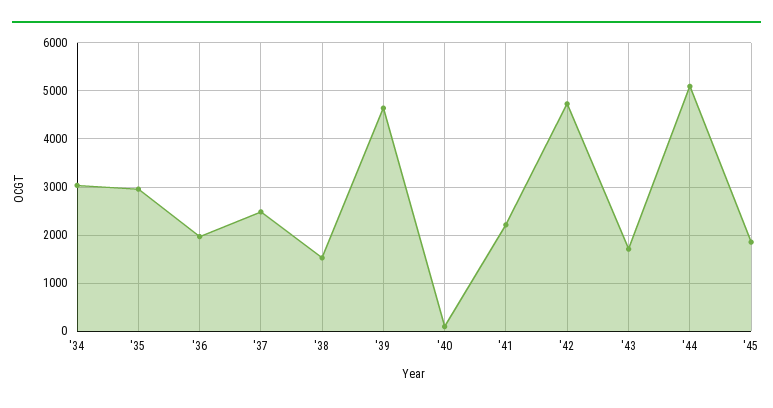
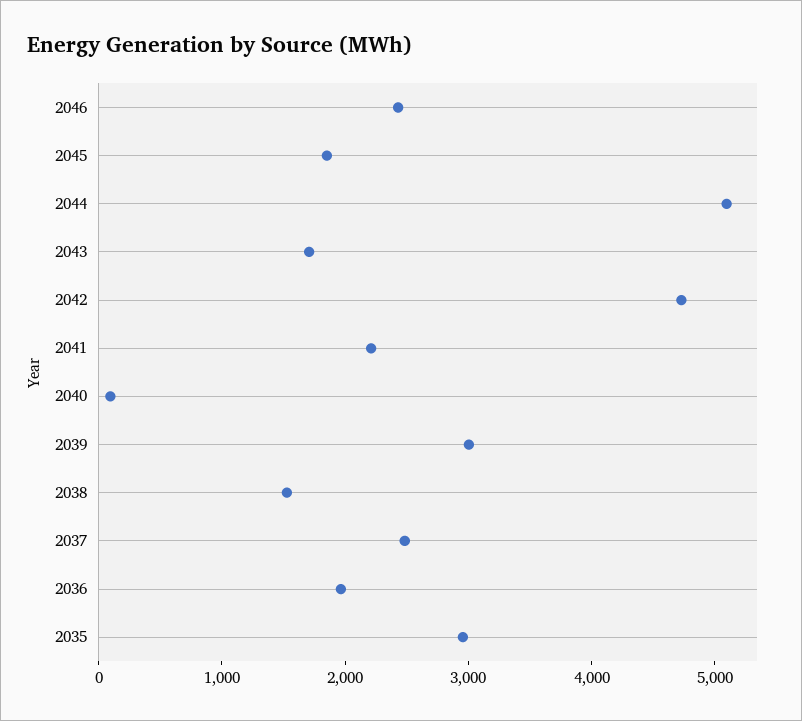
'34: 3000 -> none
'39: 4600 -> 3000
2046: none -> 2400

